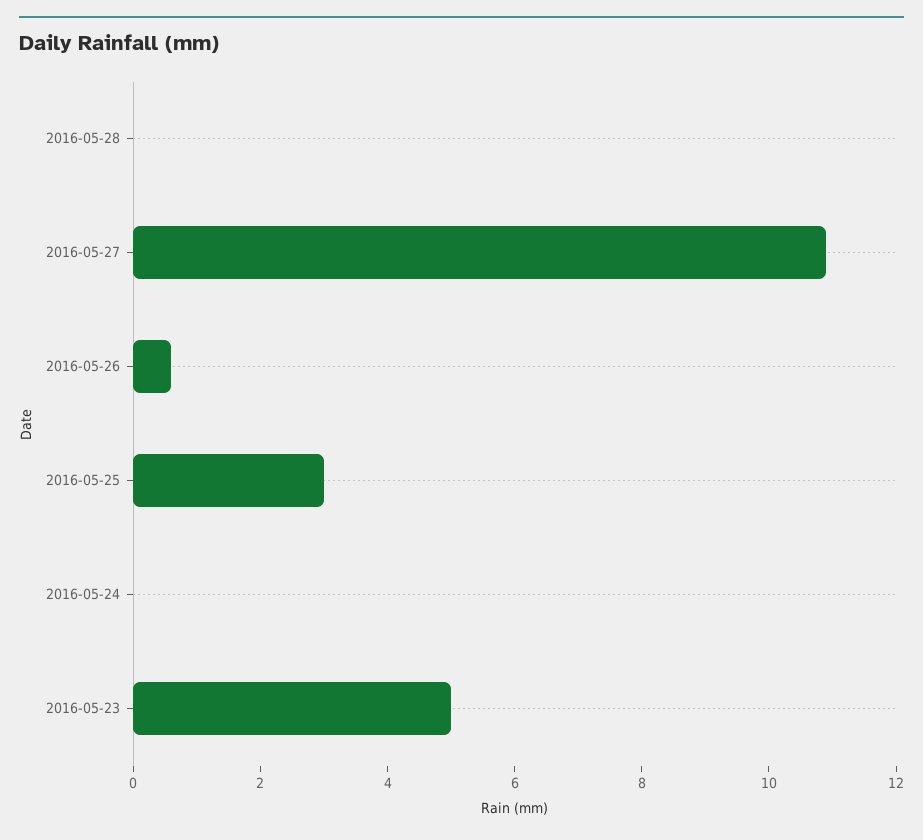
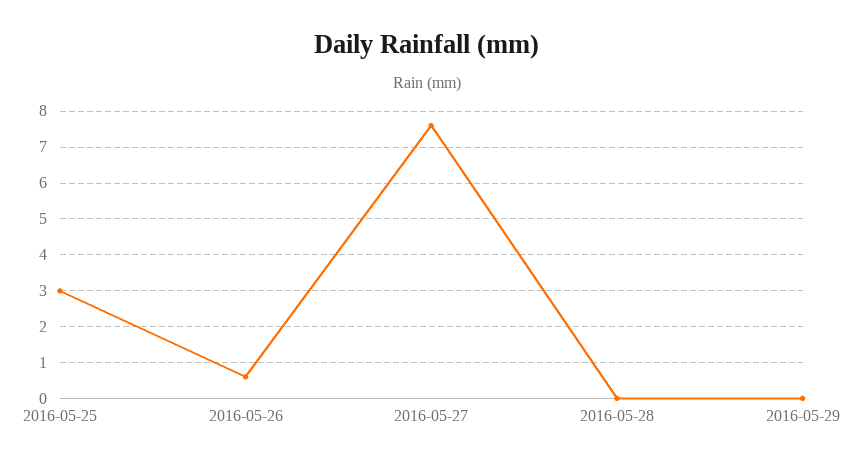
2016-05-27: 11 -> 7.5
2016-05-24: 0 -> none
2016-05-23: 5 -> none
2016-05-29: none -> 0

